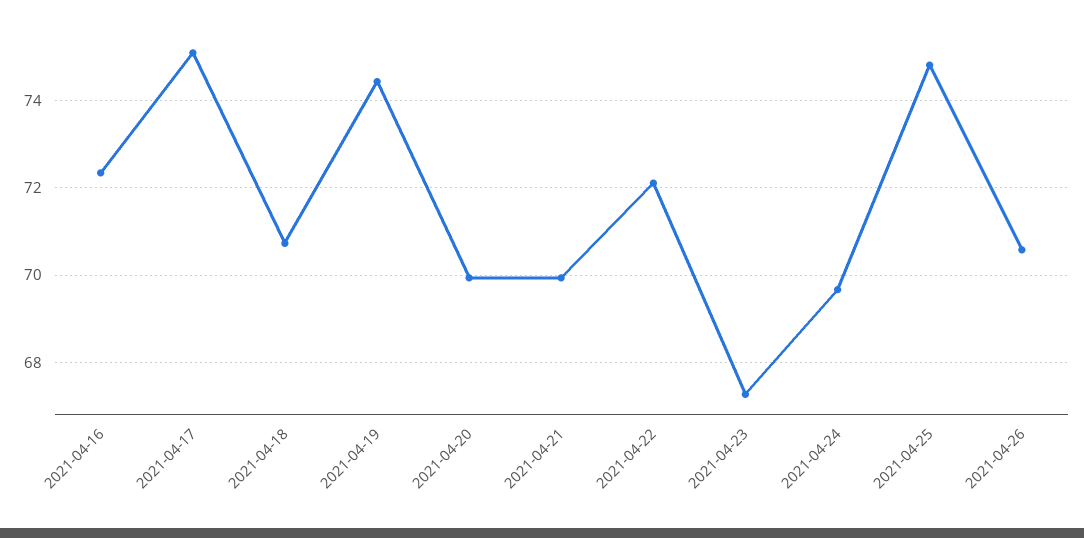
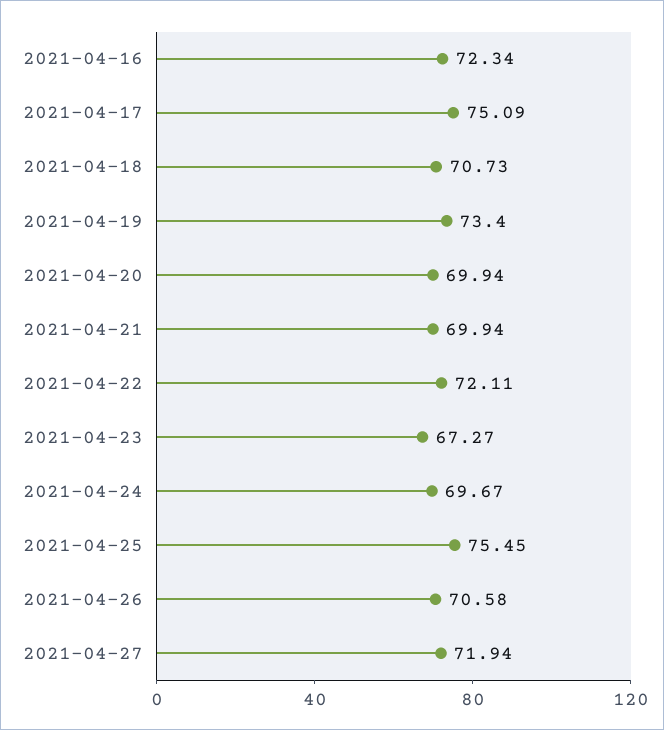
2021-04-19: 74.4 -> 73.4
2021-04-25: 74.8 -> 75.45
2021-04-27: none -> 71.94

